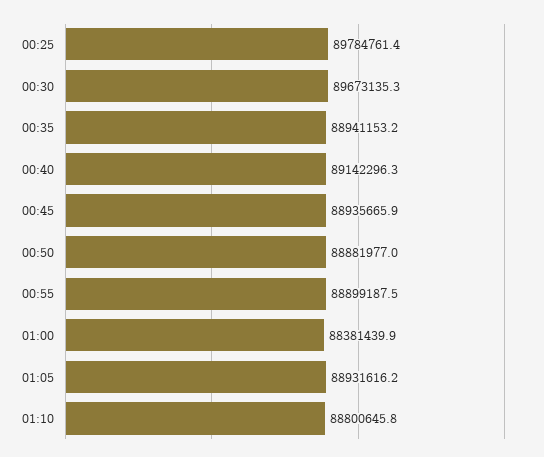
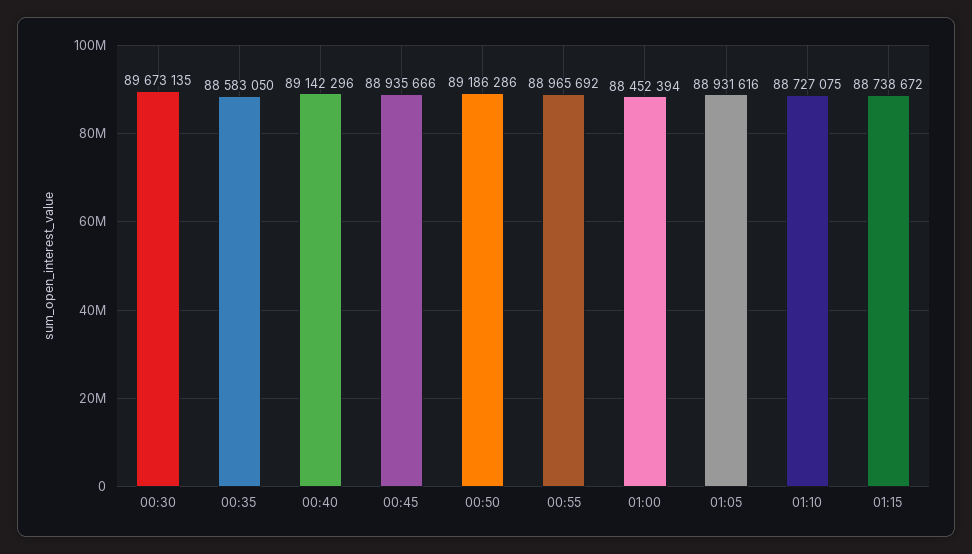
00:25: 89784761.4 -> none
00:35: 88941153.2 -> 88583050
00:50: 88881977 -> 89186286
00:55: 88899187.5 -> 88965692
01:00: 88381439.9 -> 88452394
01:10: 88800645.8 -> 88727075
01:15: none -> 88738672

